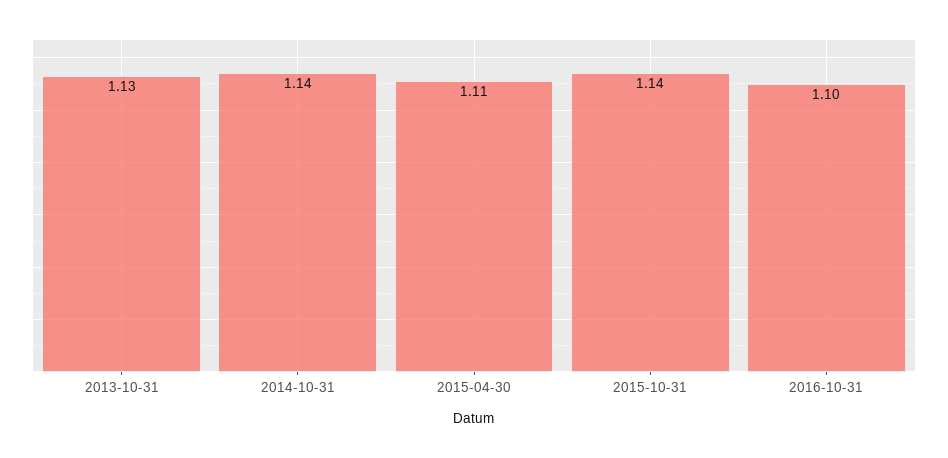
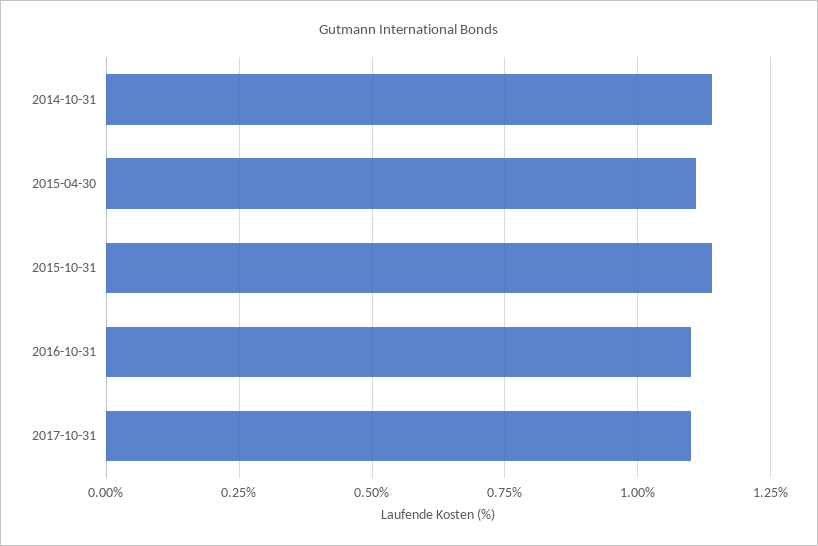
2013-10-31: 1.13 -> none
2017-10-31: none -> 1.1

